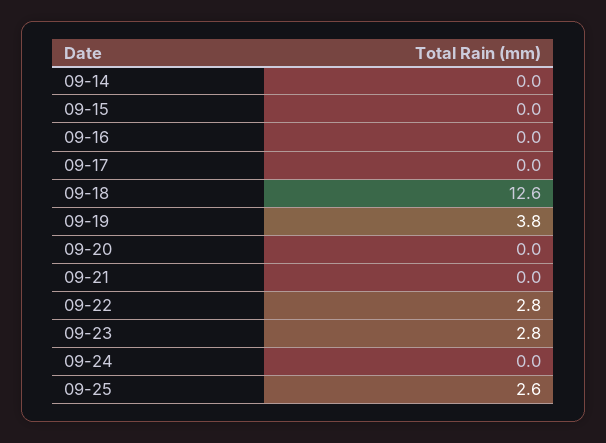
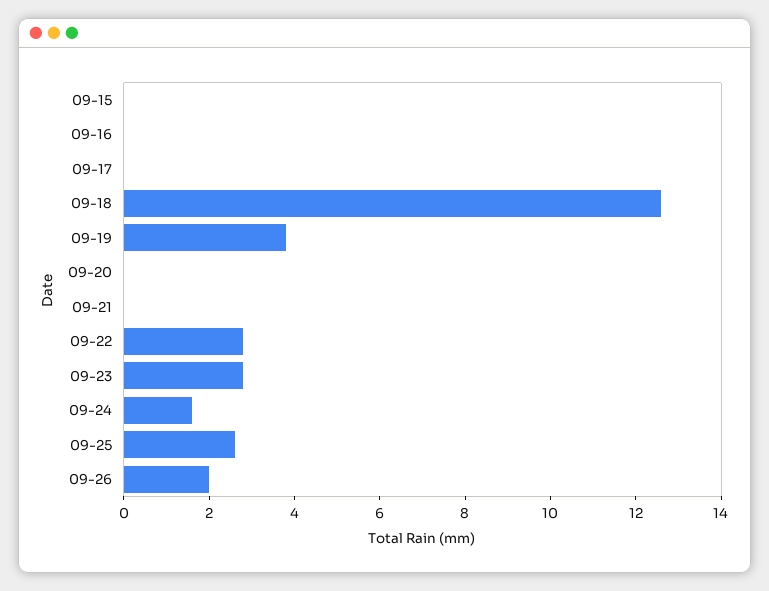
09-14: 0 -> none
09-24: 0 -> 1.5
09-26: none -> 2

